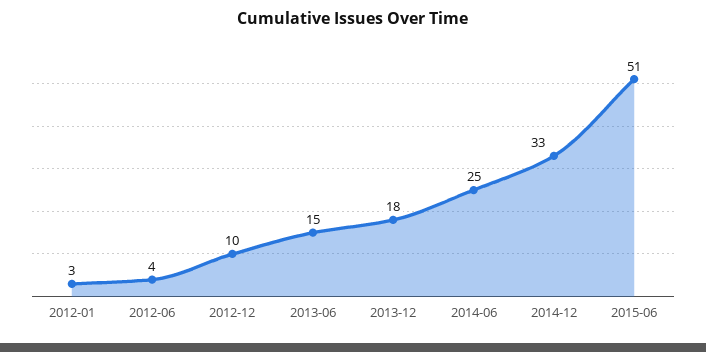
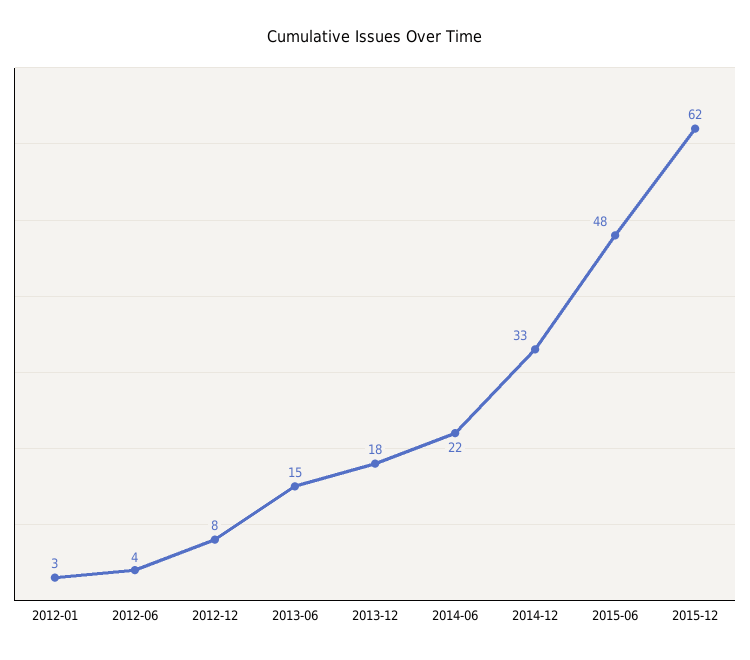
2012-12: 10 -> 8
2014-06: 25 -> 22
2015-06: 51 -> 48
2015-12: none -> 62

